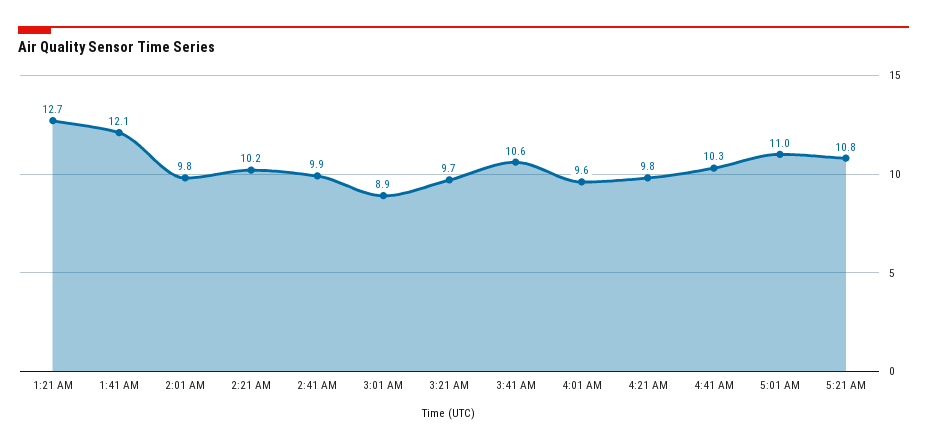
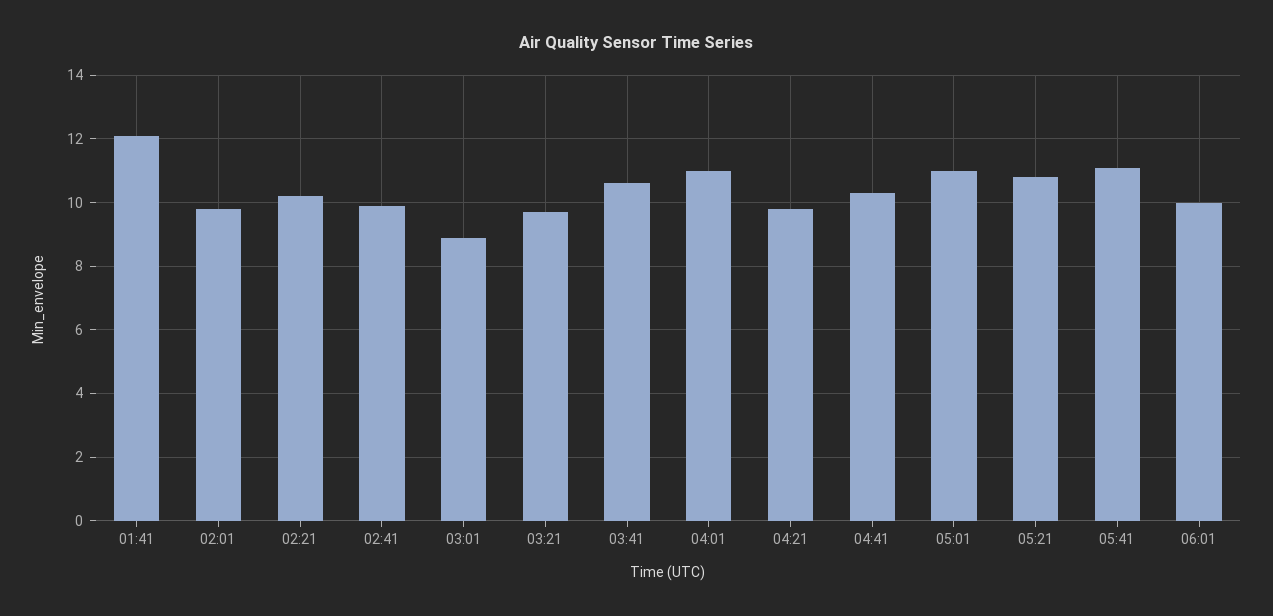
1:21 AM: 12.7 -> none
4:01 AM: 9.6 -> 11
05:41: none -> 11
06:01: none -> 10

